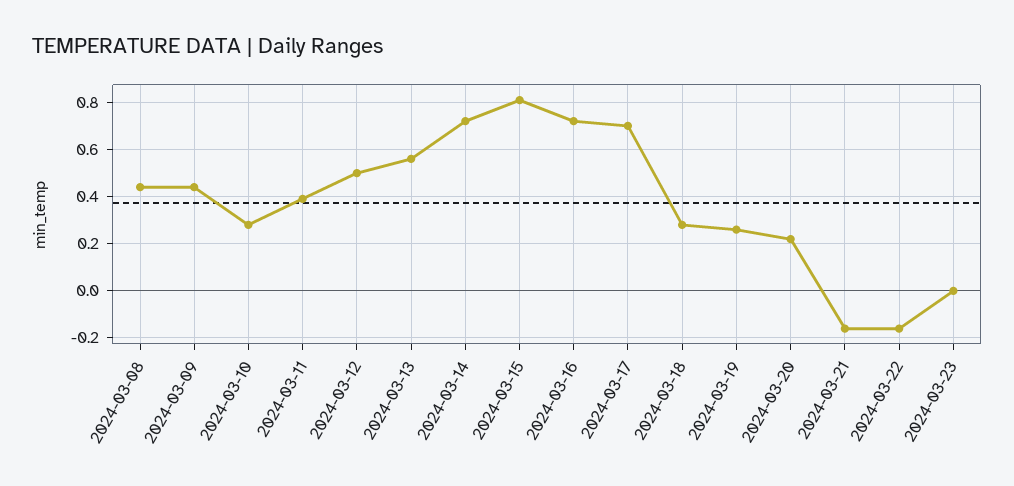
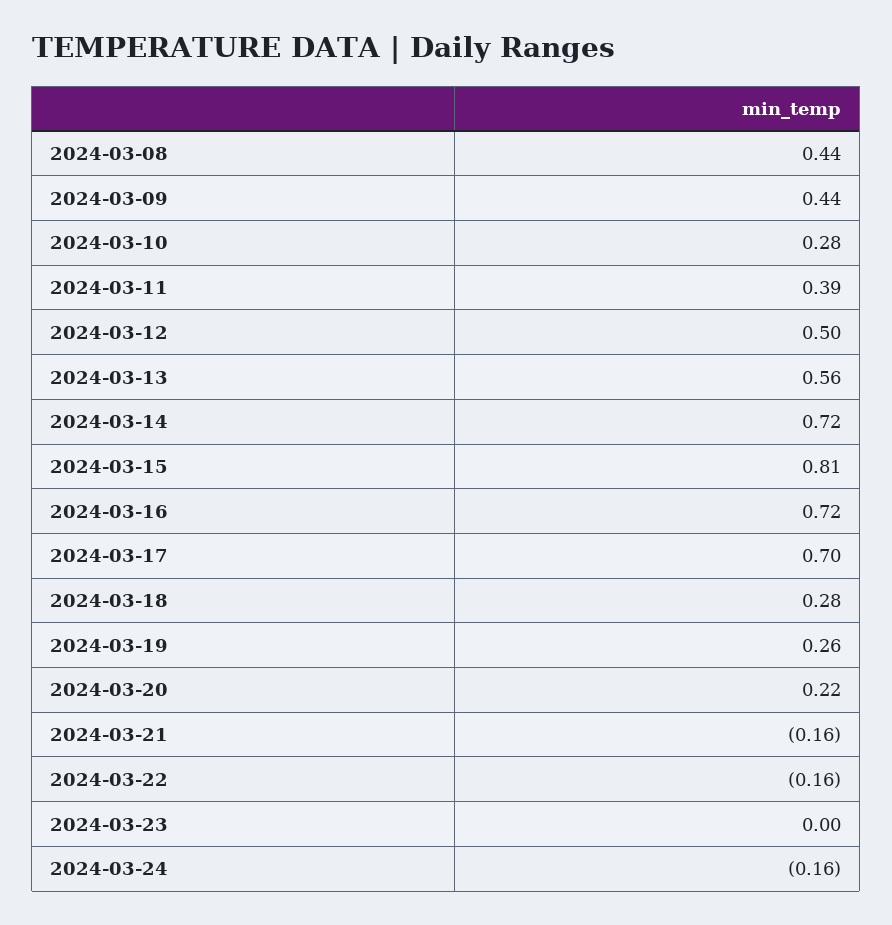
2024-03-24: none -> -0.16

